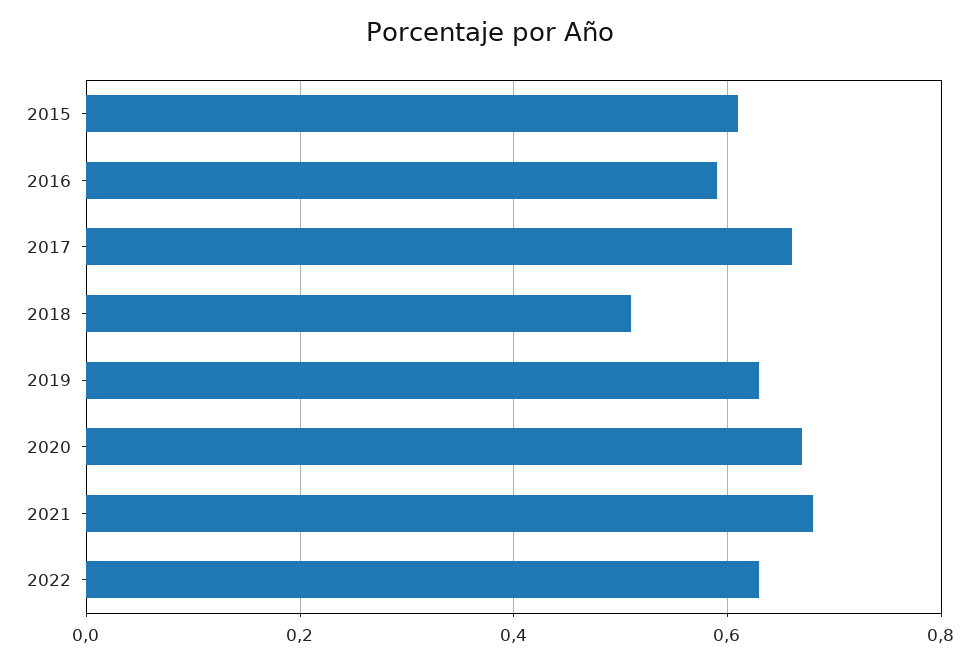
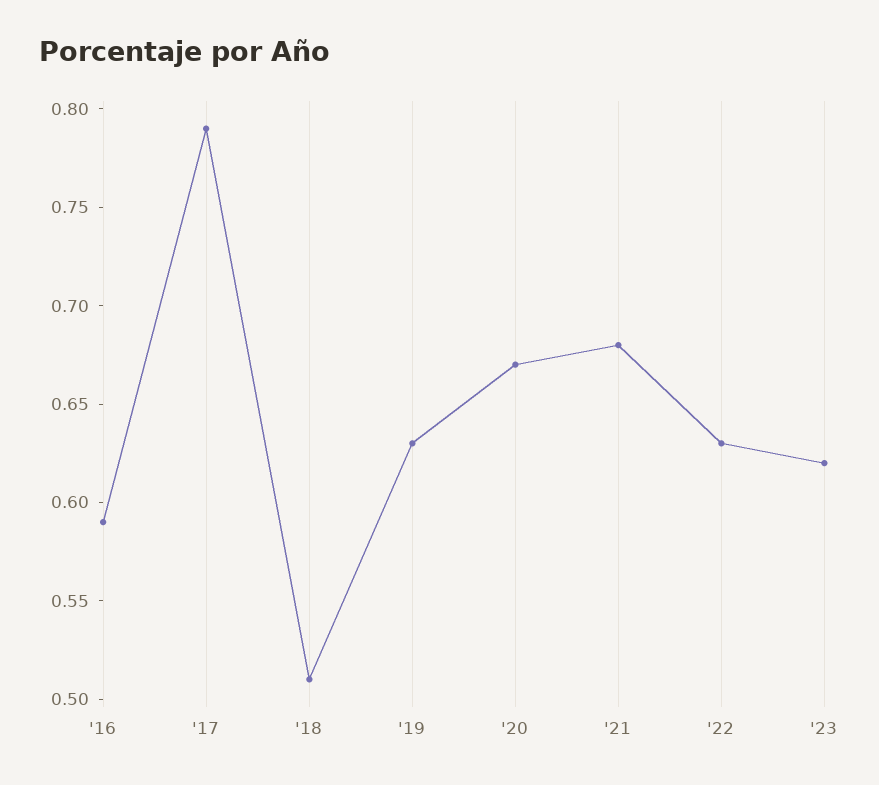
2015: 0.6 -> none
2017: 0.65 -> 0.79
'23: none -> 0.62

